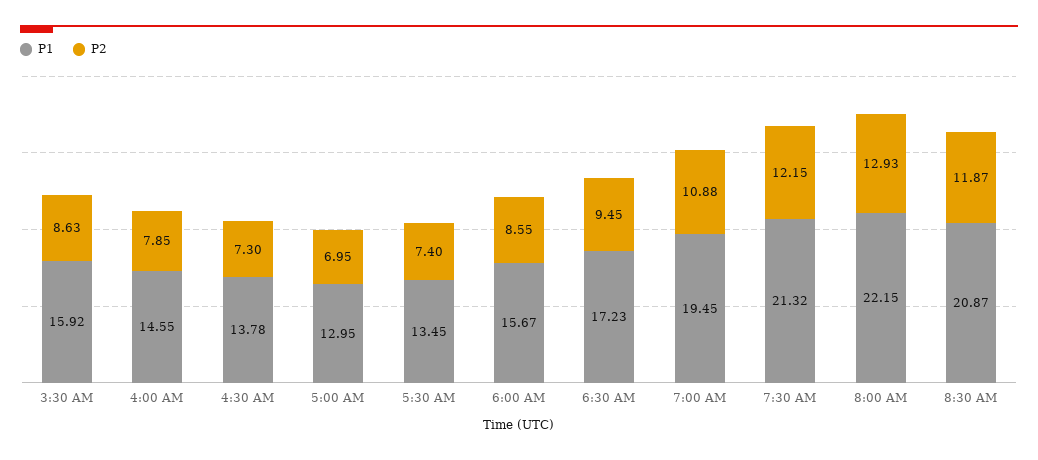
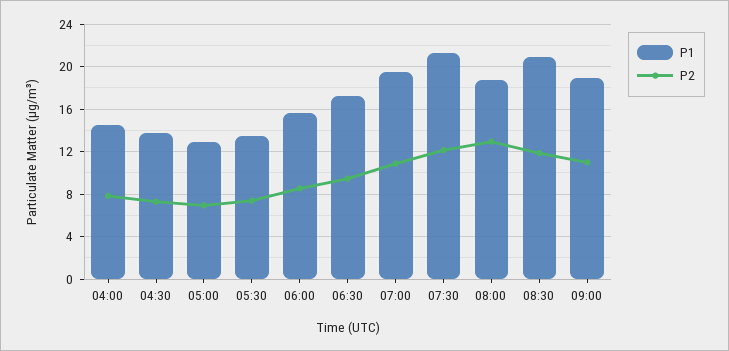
P1, 3:30 AM: 15.92 -> none
P2, 3:30 AM: 8.63 -> none
P1, 8:00 AM: 22.15 -> 19
P1, 09:00: none -> 19
P2, 09:00: none -> 11

